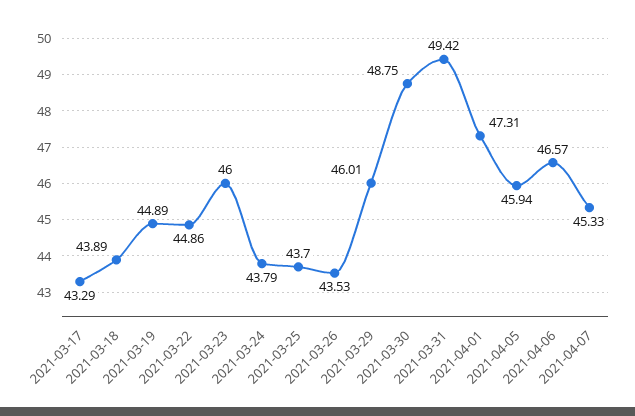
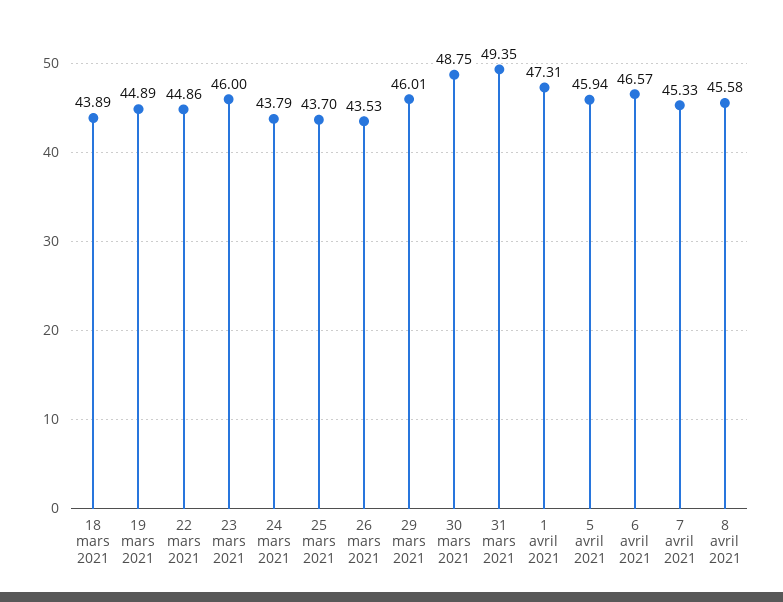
2021-03-17: 43.29 -> none
2021-03-31: 49.42 -> 49.35
8 avril 2021: none -> 45.58

